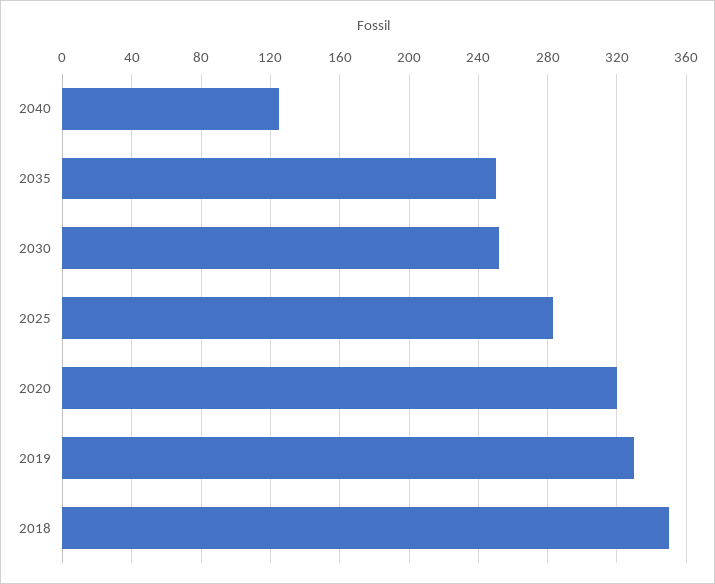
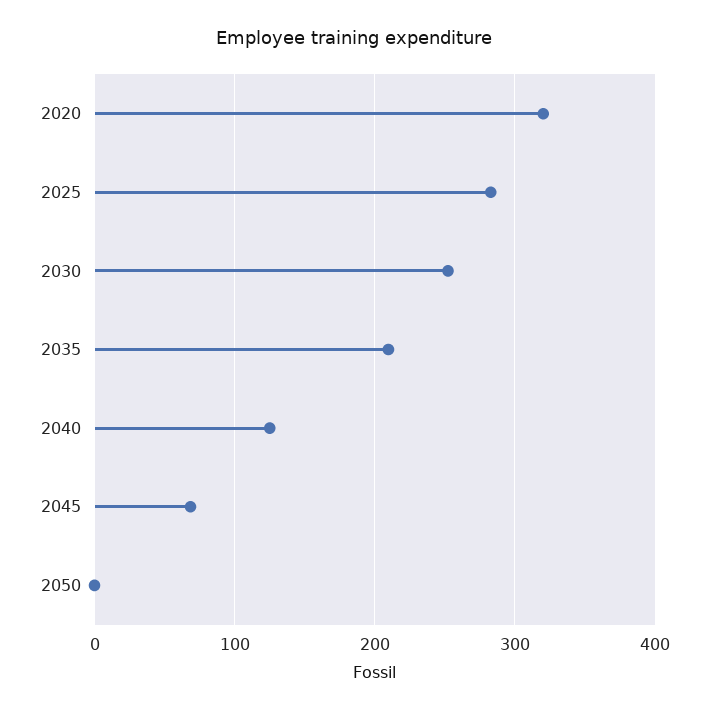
2035: 250 -> 210
2019: 330 -> none
2018: 350 -> none
2045: none -> 70
2050: none -> 0

